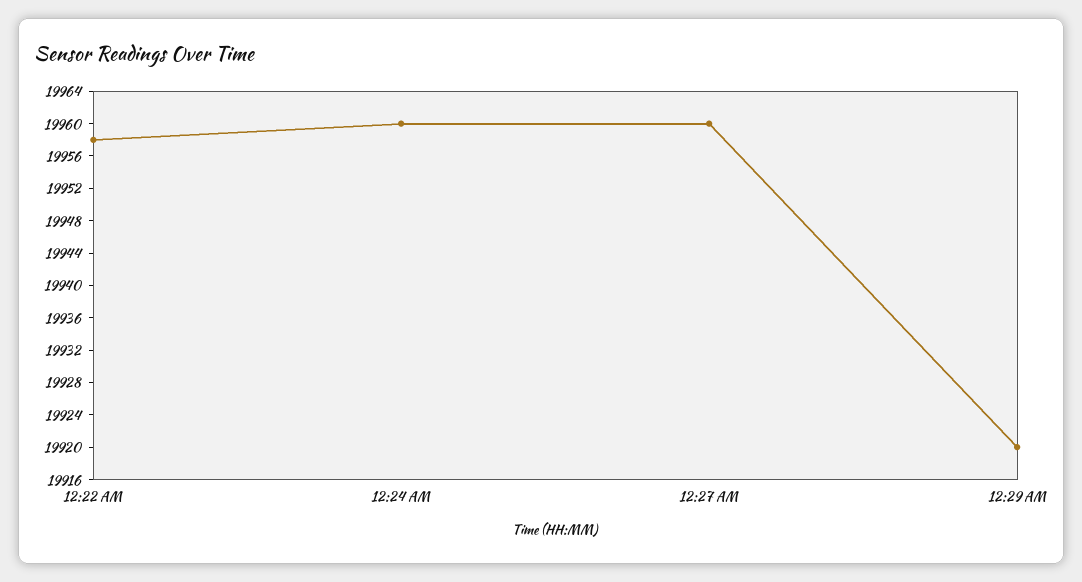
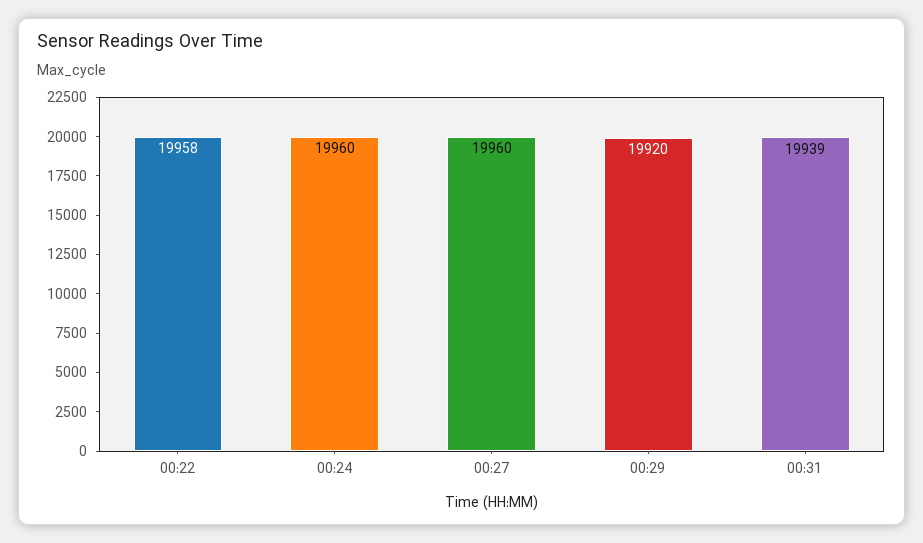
00:31: none -> 19939

